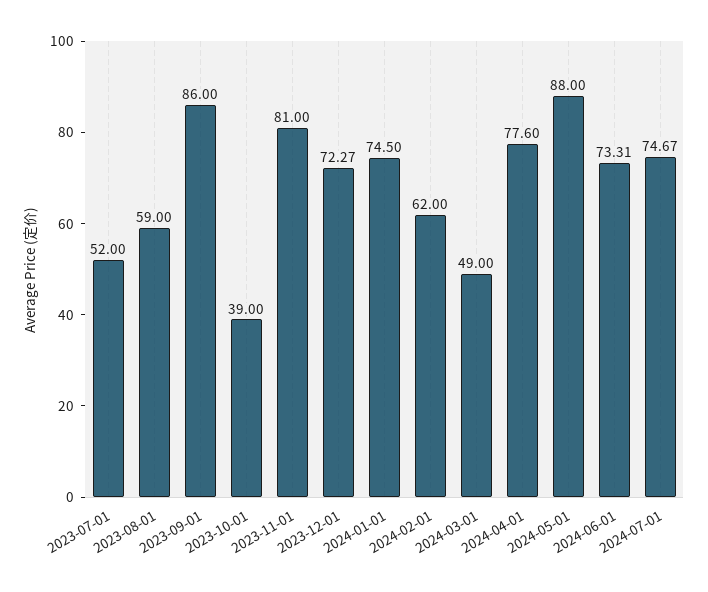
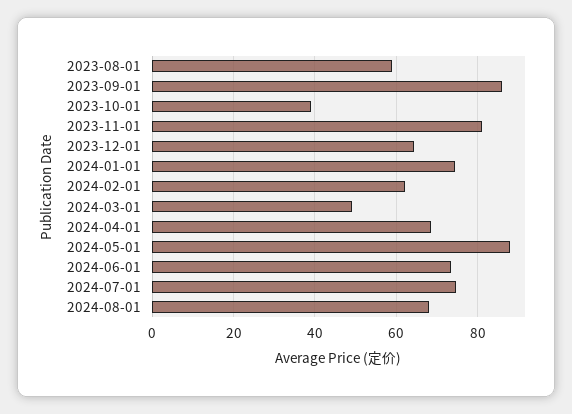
2023-07-01: 52 -> none
2023-12-01: 72.27 -> 64
2024-04-01: 77.6 -> 68
2024-08-01: none -> 68

